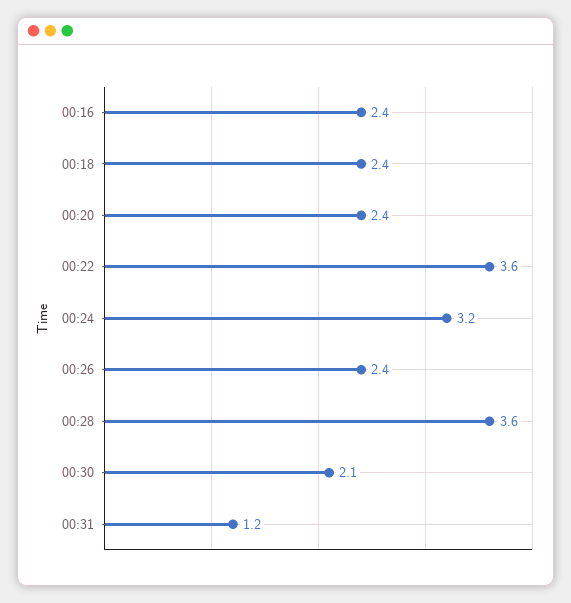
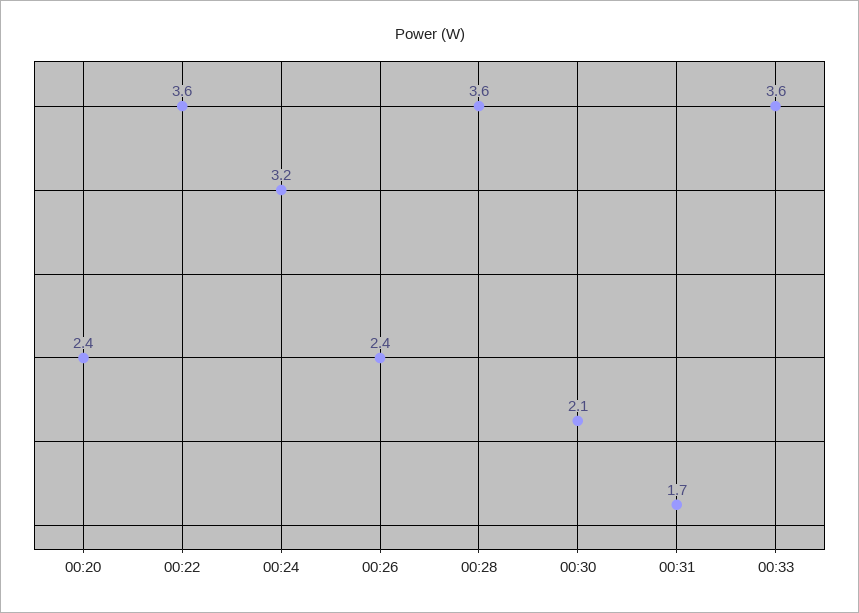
00:16: 2.4 -> none
00:18: 2.4 -> none
00:31: 1.2 -> 1.7
00:33: none -> 3.6

